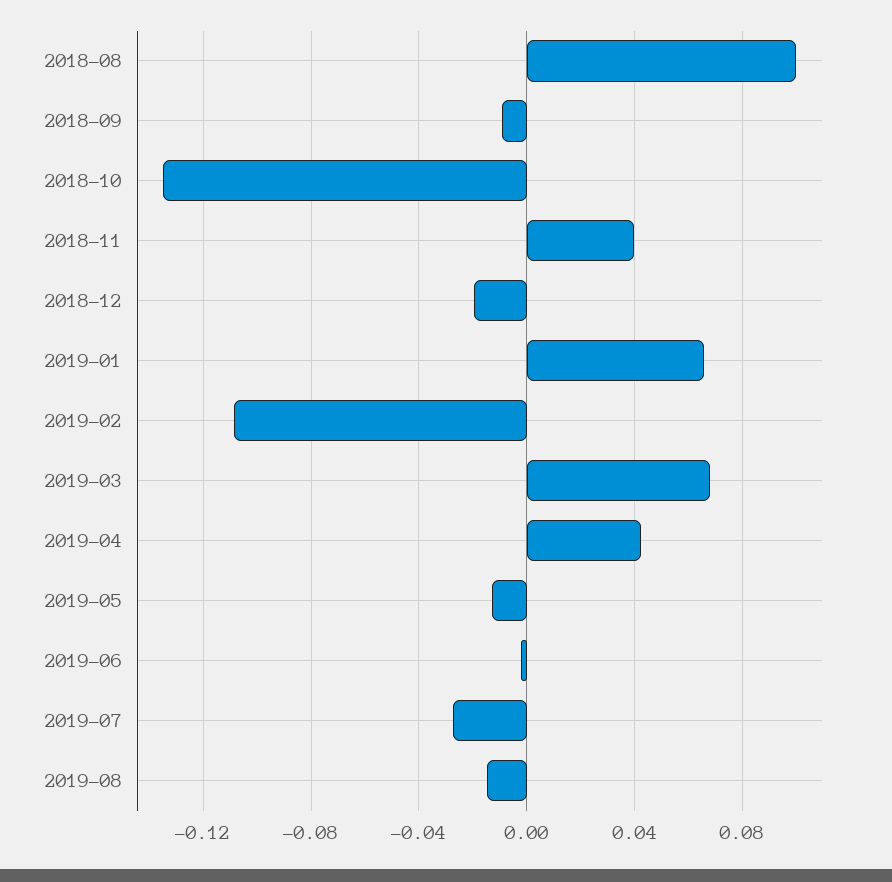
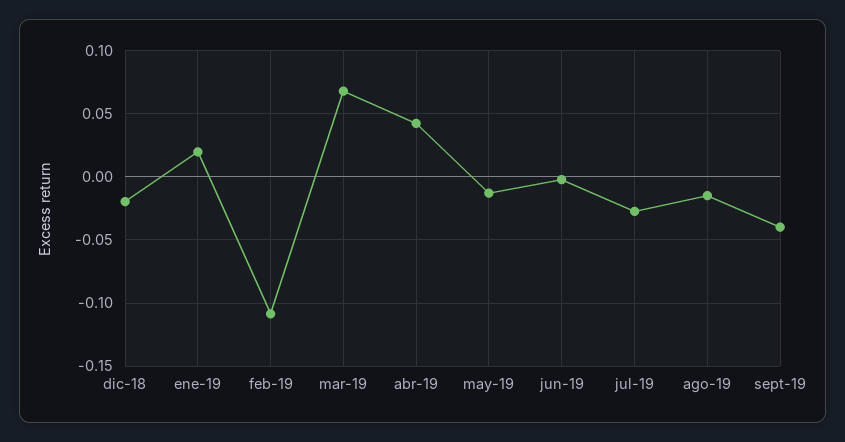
2018-08: 0.1 -> none
2018-09: -0.01 -> none
2018-10: -0.135 -> none
2018-11: 0.04 -> none
2019-01: 0.065 -> 0.02
sept-19: none -> -0.04

